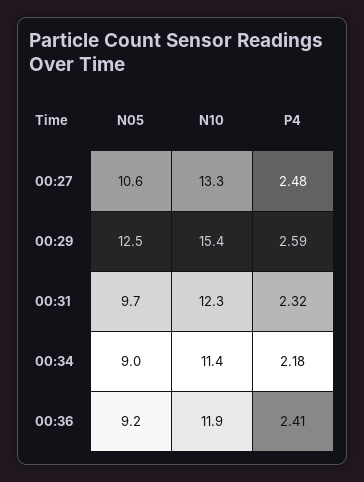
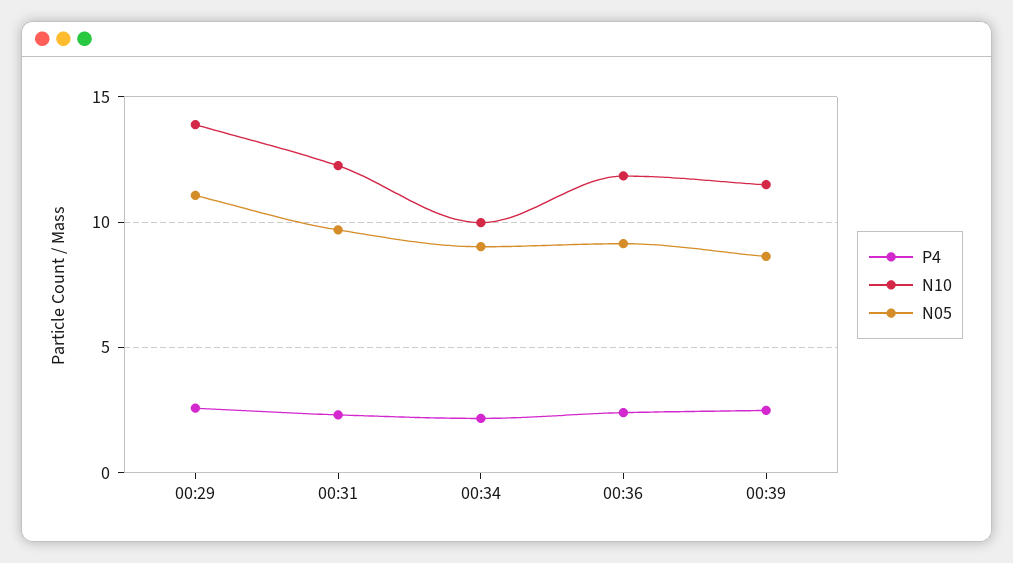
N05, 00:27: 10.6 -> none
N10, 00:27: 13.3 -> none
P4, 00:27: 2.48 -> none
N05, 00:29: 12.5 -> 11
N10, 00:29: 15.4 -> 14
N10, 00:34: 11.4 -> 10
P4, 00:39: none -> 2.5
N10, 00:39: none -> 11.5
N05, 00:39: none -> 8.5

